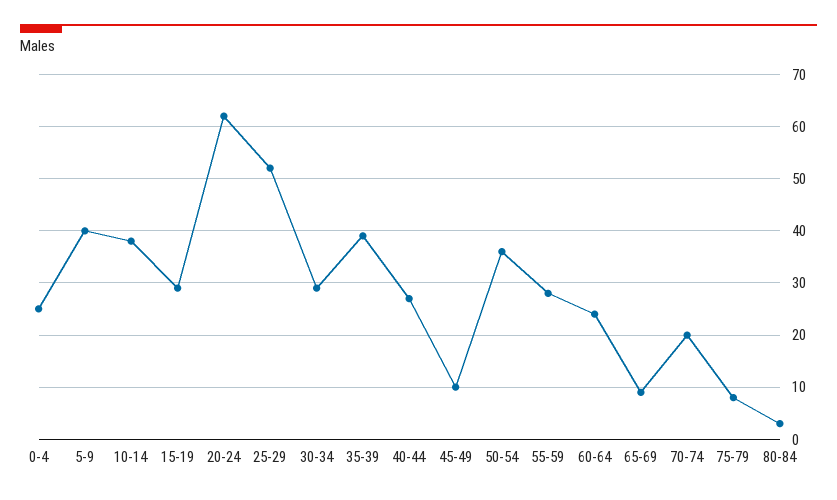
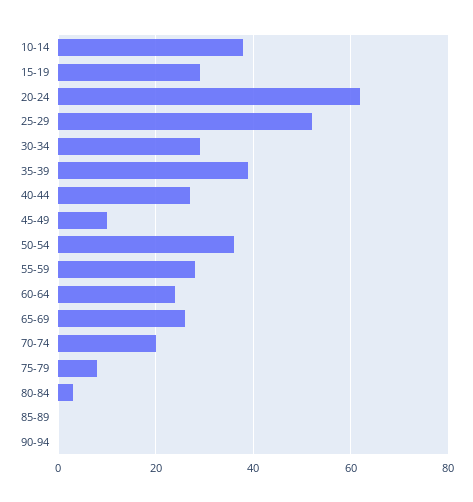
0-4: 25 -> none
5-9: 40 -> none
65-69: 10 -> 25
85-89: none -> 0
90-94: none -> 0

